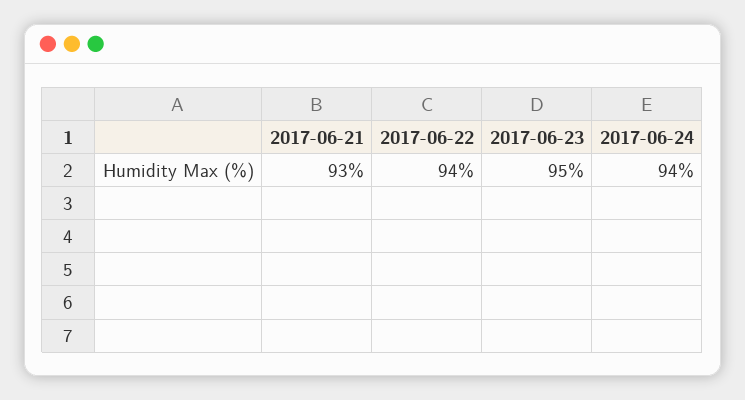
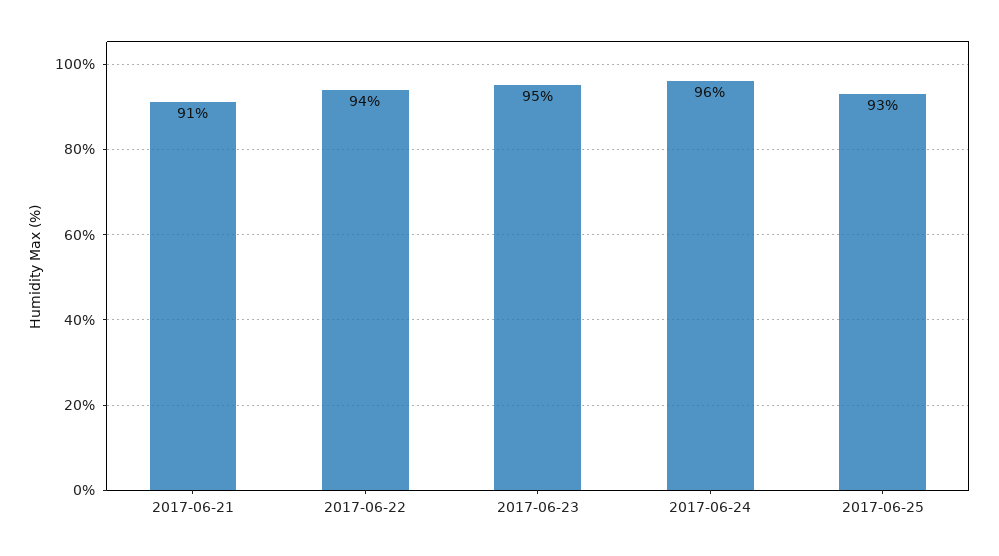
2017-06-21: 93 -> 91
2017-06-24: 94 -> 96
2017-06-25: none -> 93

